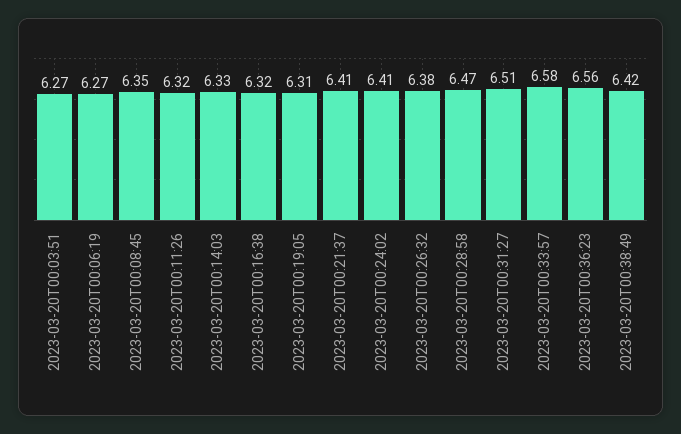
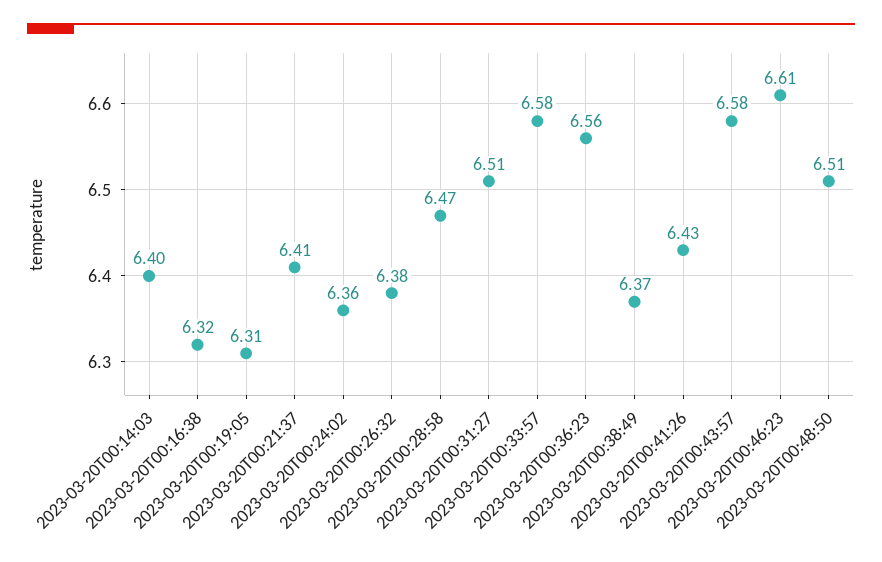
2023-03-20T00:03:51: 6.27 -> none
2023-03-20T00:06:19: 6.27 -> none
2023-03-20T00:08:45: 6.35 -> none
2023-03-20T00:11:26: 6.32 -> none
2023-03-20T00:14:03: 6.33 -> 6.4
2023-03-20T00:24:02: 6.41 -> 6.36
2023-03-20T00:38:49: 6.42 -> 6.37
2023-03-20T00:41:26: none -> 6.43
2023-03-20T00:43:57: none -> 6.58
2023-03-20T00:46:23: none -> 6.61
2023-03-20T00:48:50: none -> 6.51

